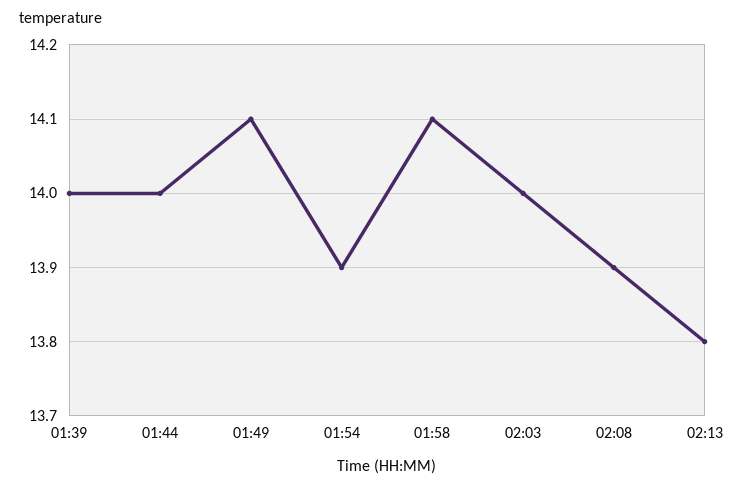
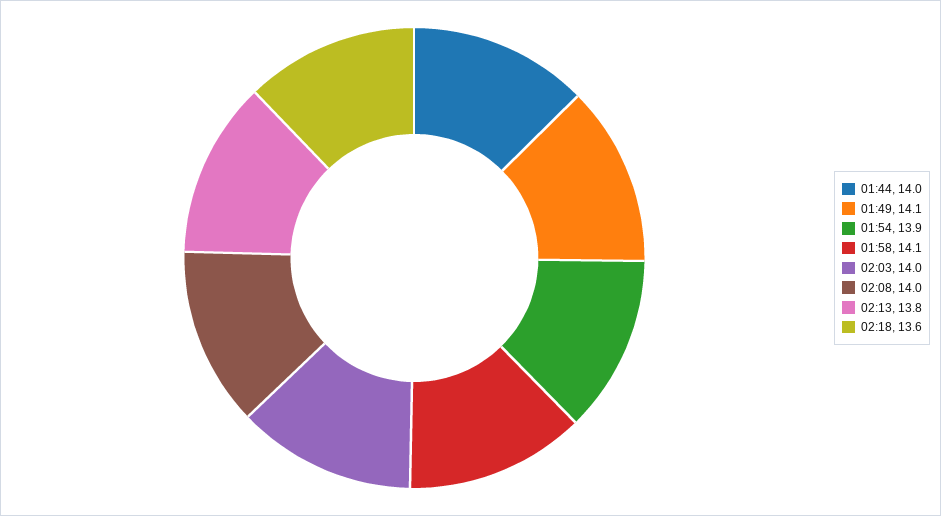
01:39: 14 -> none
02:08: 13.9 -> 14
02:18: none -> 13.6

